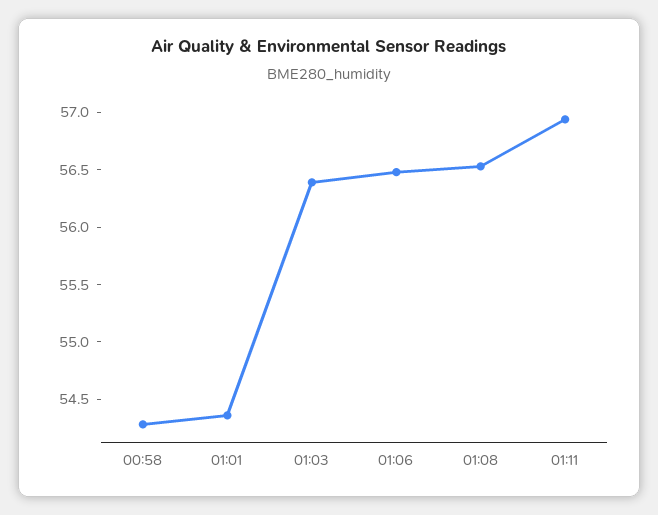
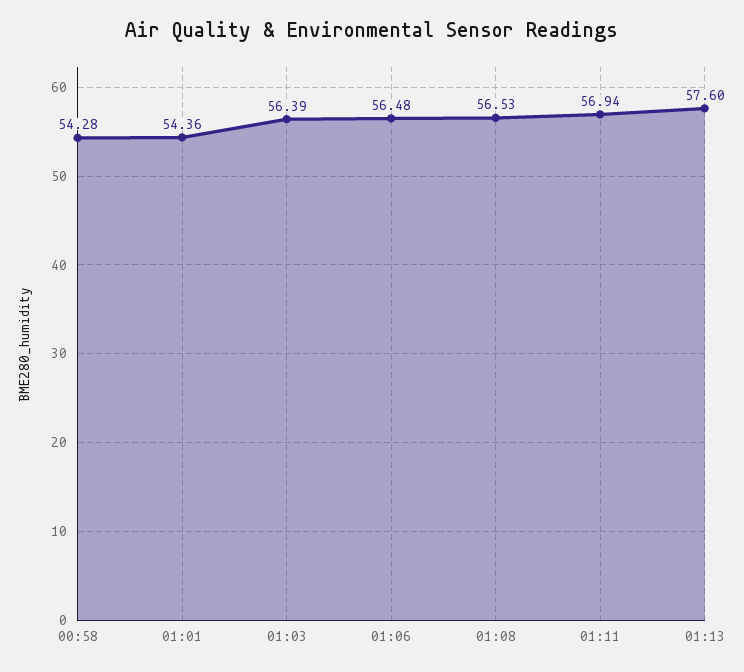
01:13: none -> 57.6

